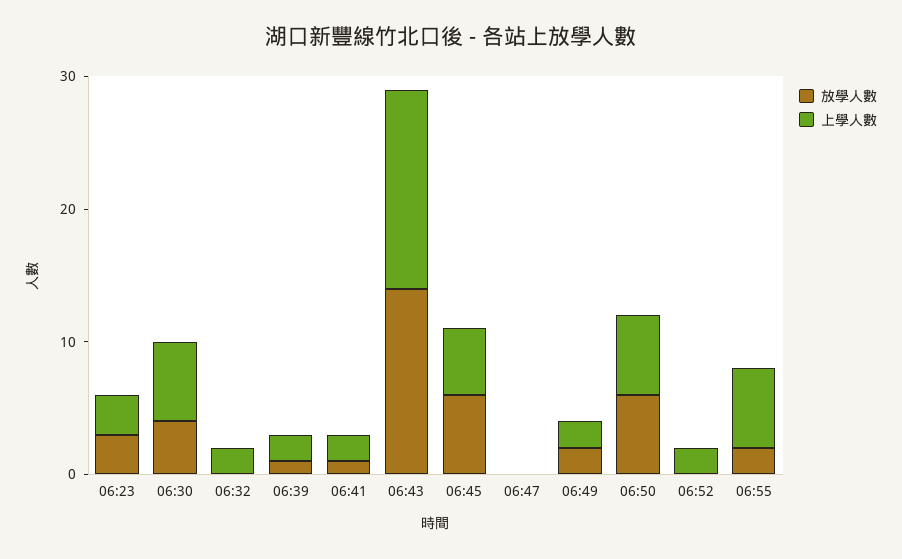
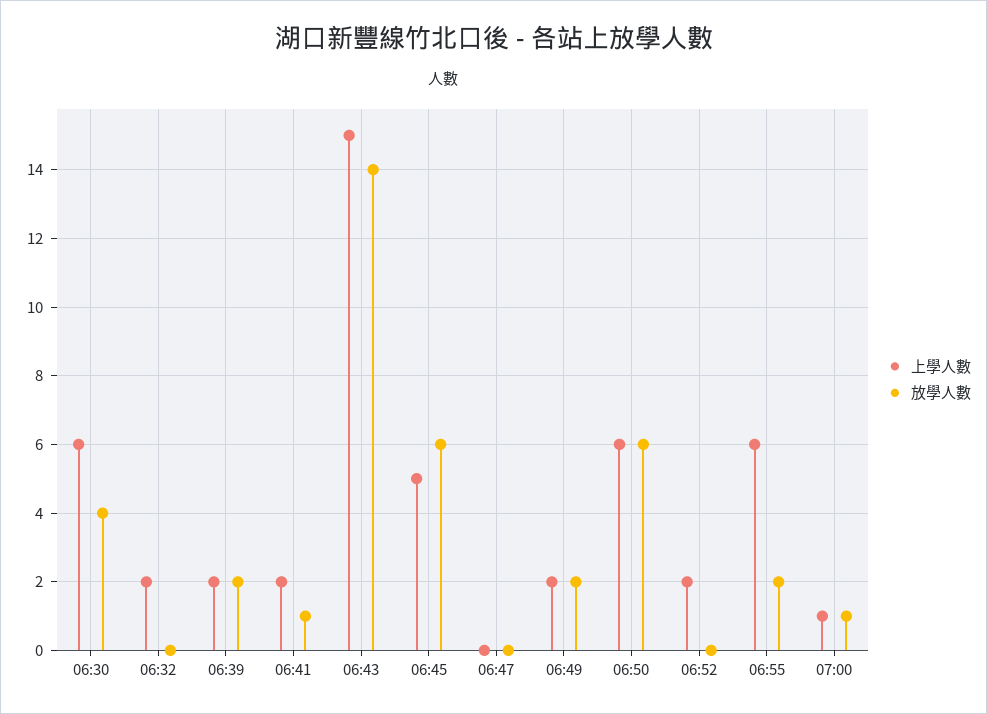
放學人數, 06:23: 3 -> none
上學人數, 06:23: 3 -> none
放學人數, 06:39: 1 -> 2
上學人數, 07:00: none -> 1
放學人數, 07:00: none -> 1

